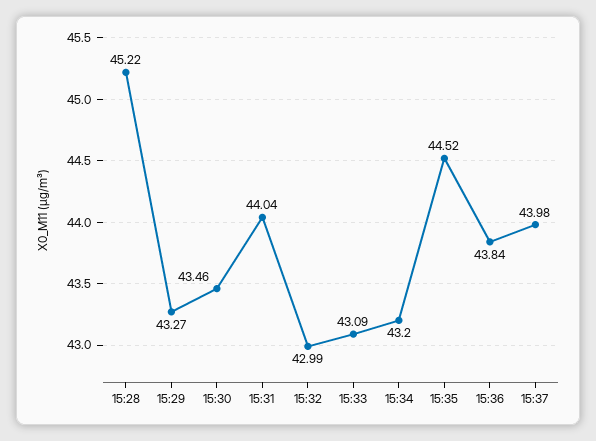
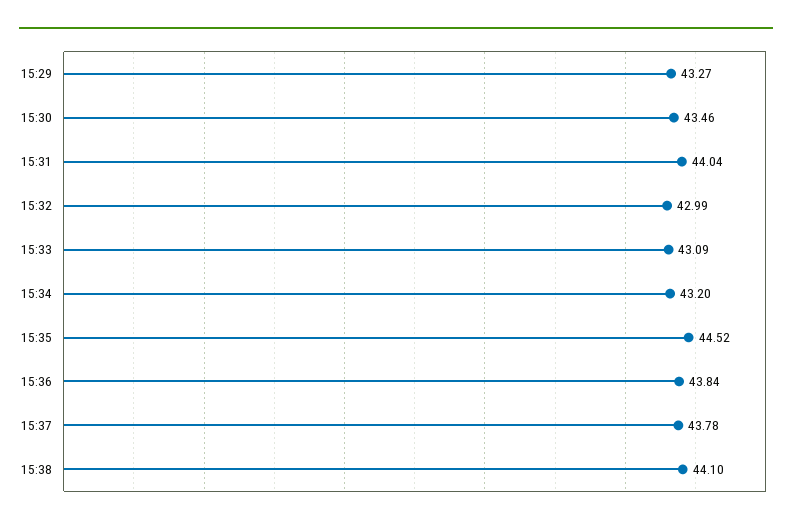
15:28: 45.22 -> none
15:37: 43.98 -> 43.78
15:38: none -> 44.1

